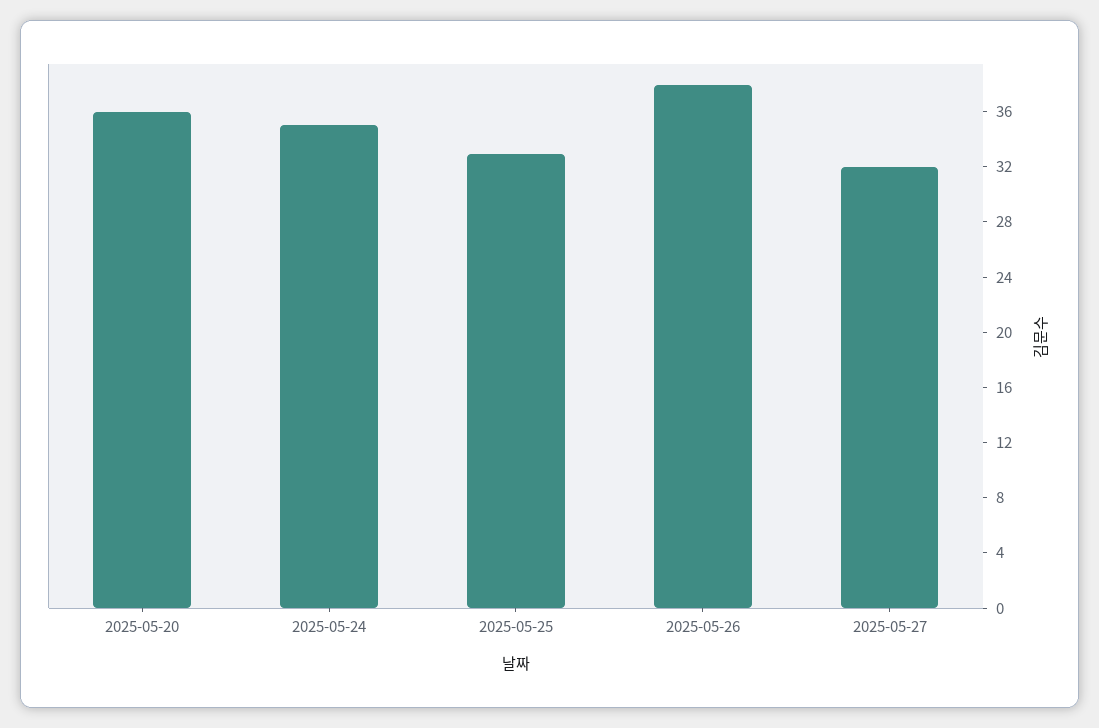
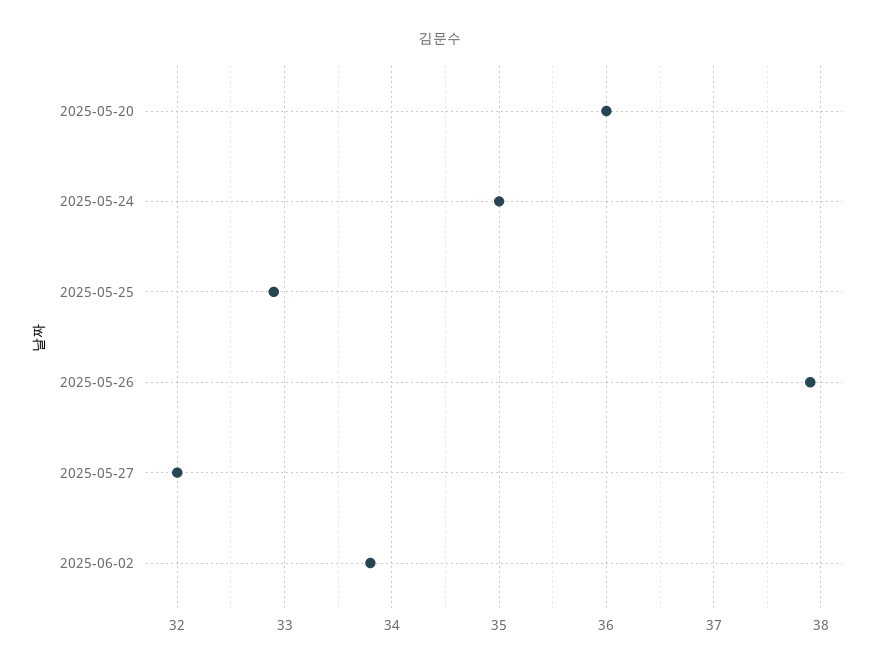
2025-06-02: none -> 33.8

